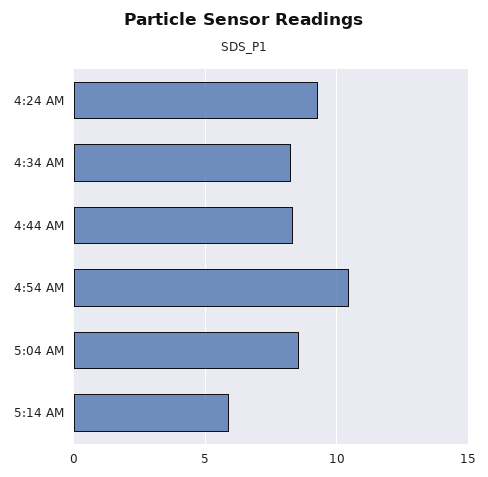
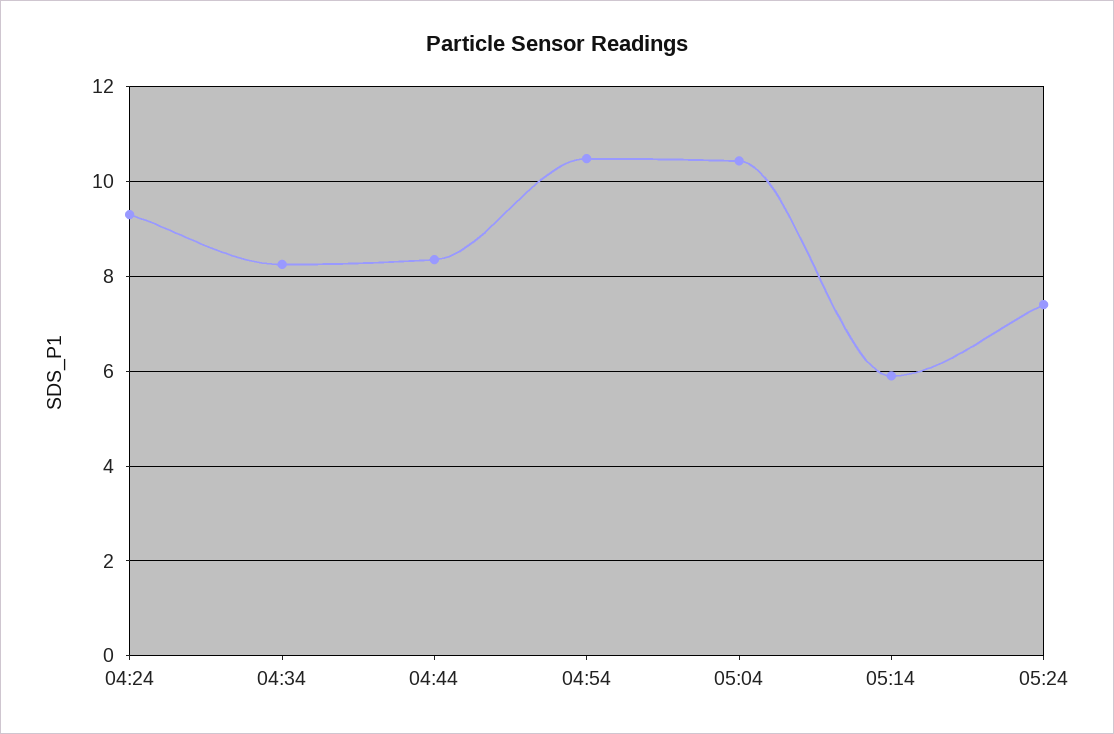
5:04 AM: 8.5 -> 10.4
05:24: none -> 7.4

